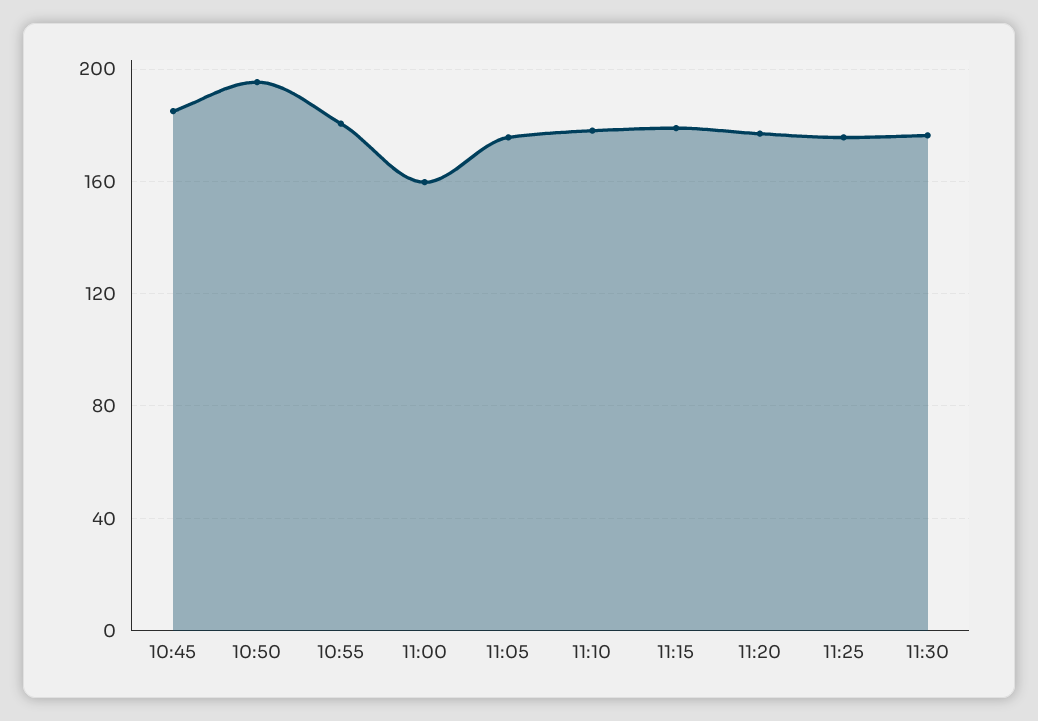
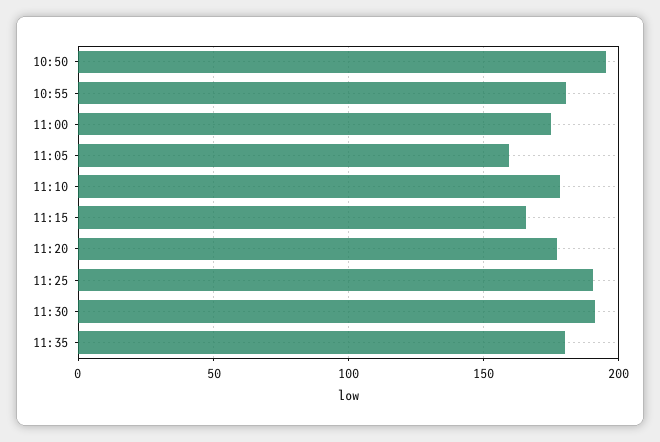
10:45: 185 -> none
11:00: 160 -> 175
11:05: 175 -> 160
11:15: 180 -> 165
11:25: 175 -> 190
11:30: 175 -> 190
11:35: none -> 180

